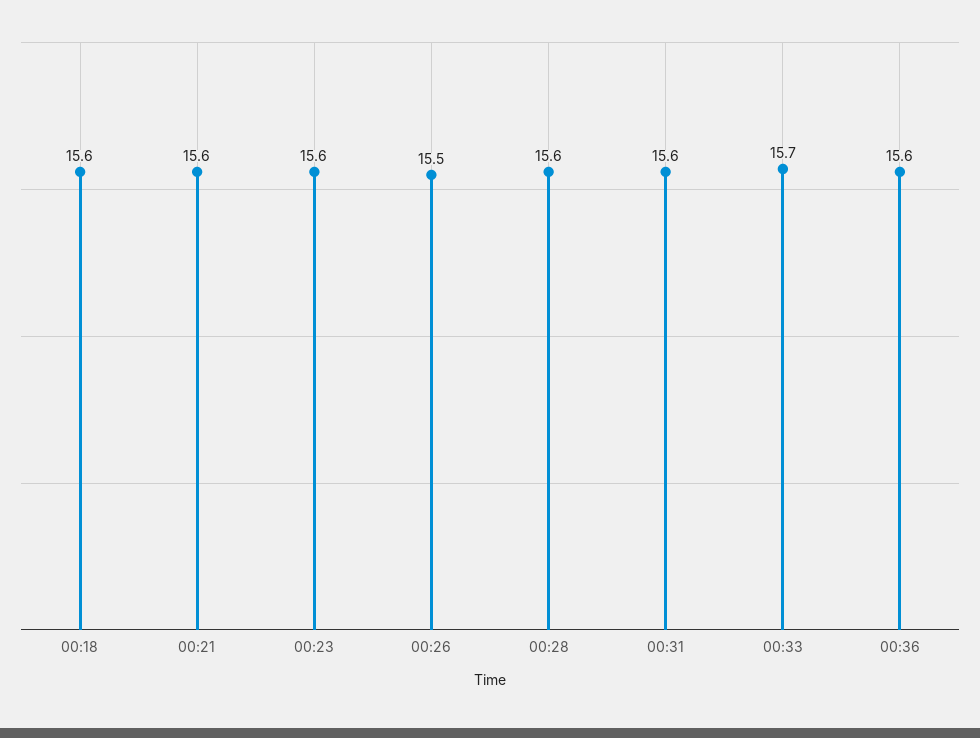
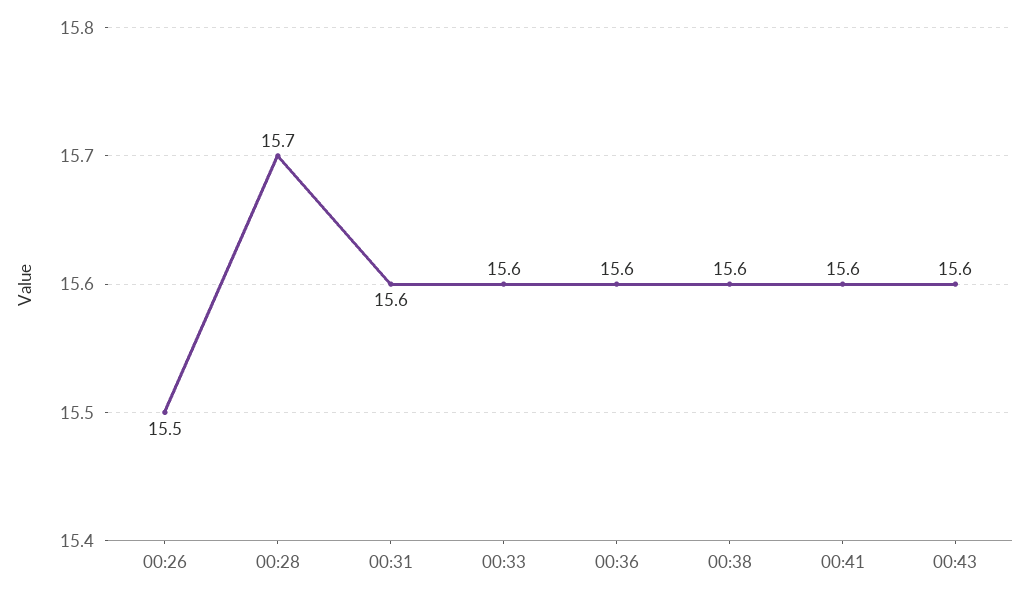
00:18: 15.6 -> none
00:21: 15.6 -> none
00:23: 15.6 -> none
00:28: 15.6 -> 15.7
00:33: 15.7 -> 15.6
00:38: none -> 15.6
00:41: none -> 15.6
00:43: none -> 15.6

